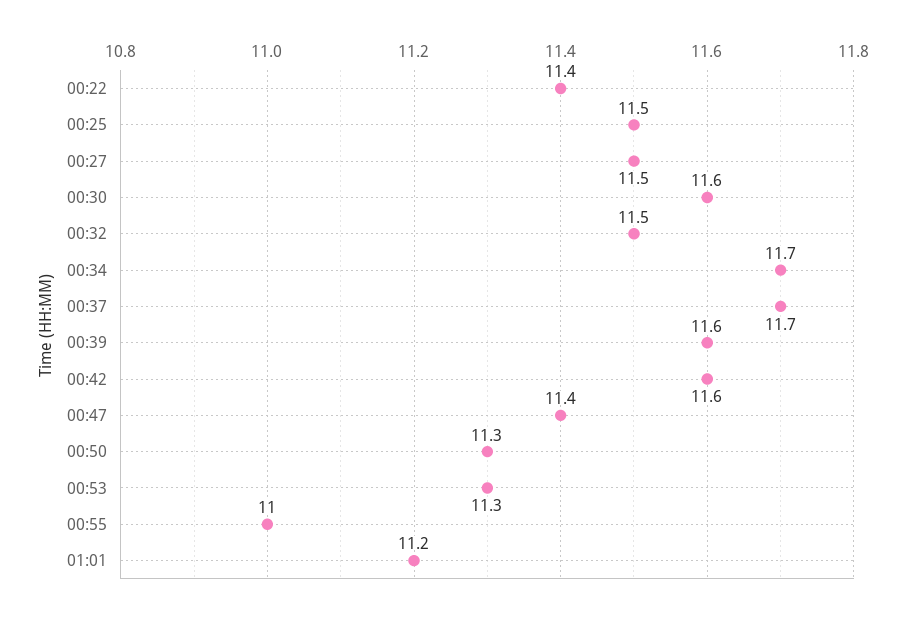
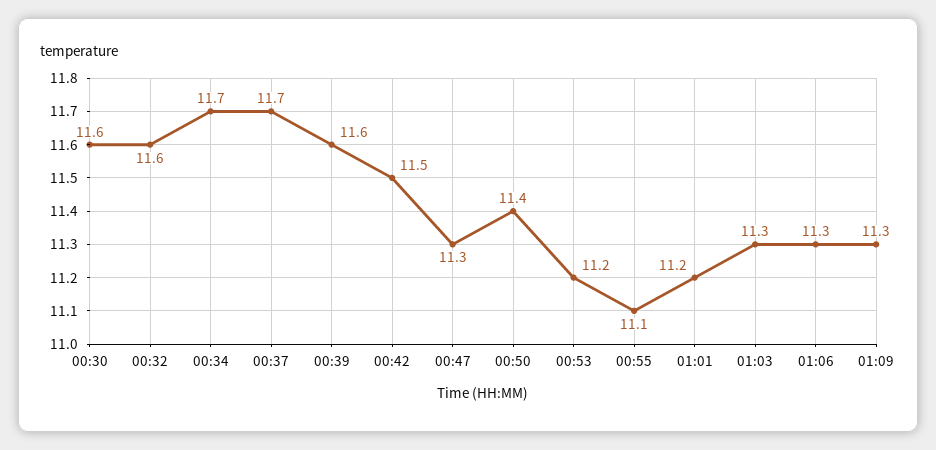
00:22: 11.4 -> none
00:25: 11.5 -> none
00:27: 11.5 -> none
00:32: 11.5 -> 11.6
00:42: 11.6 -> 11.5
00:47: 11.4 -> 11.3
00:50: 11.3 -> 11.4
00:53: 11.3 -> 11.2
00:55: 11 -> 11.1
01:03: none -> 11.3
01:06: none -> 11.3
01:09: none -> 11.3

